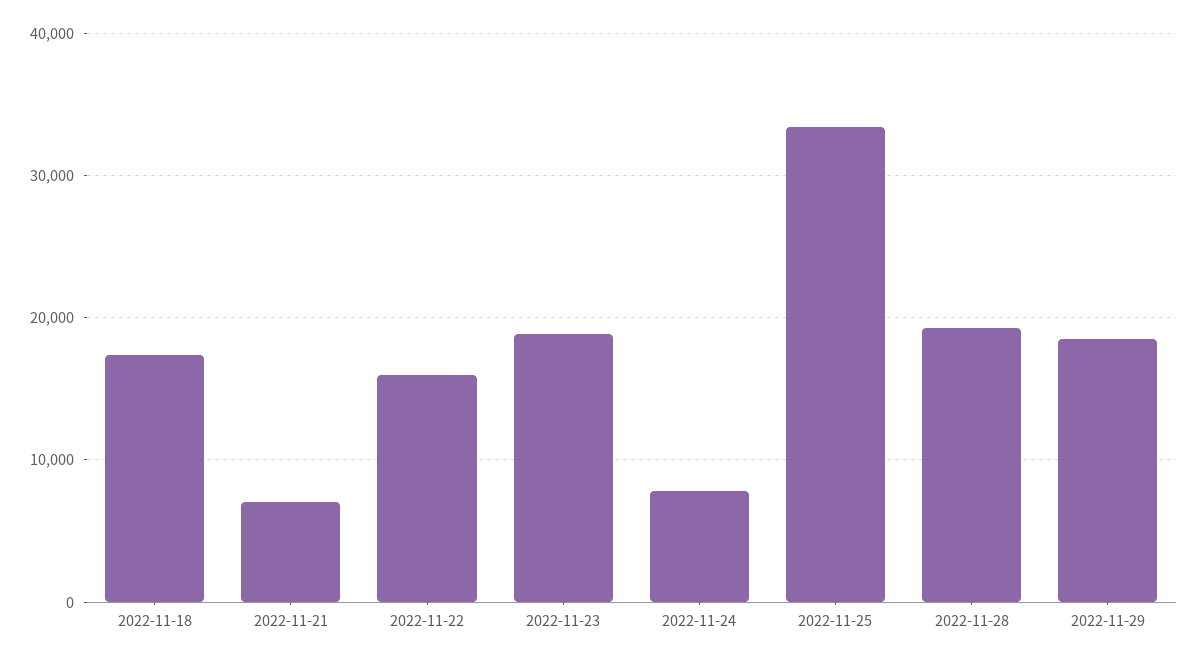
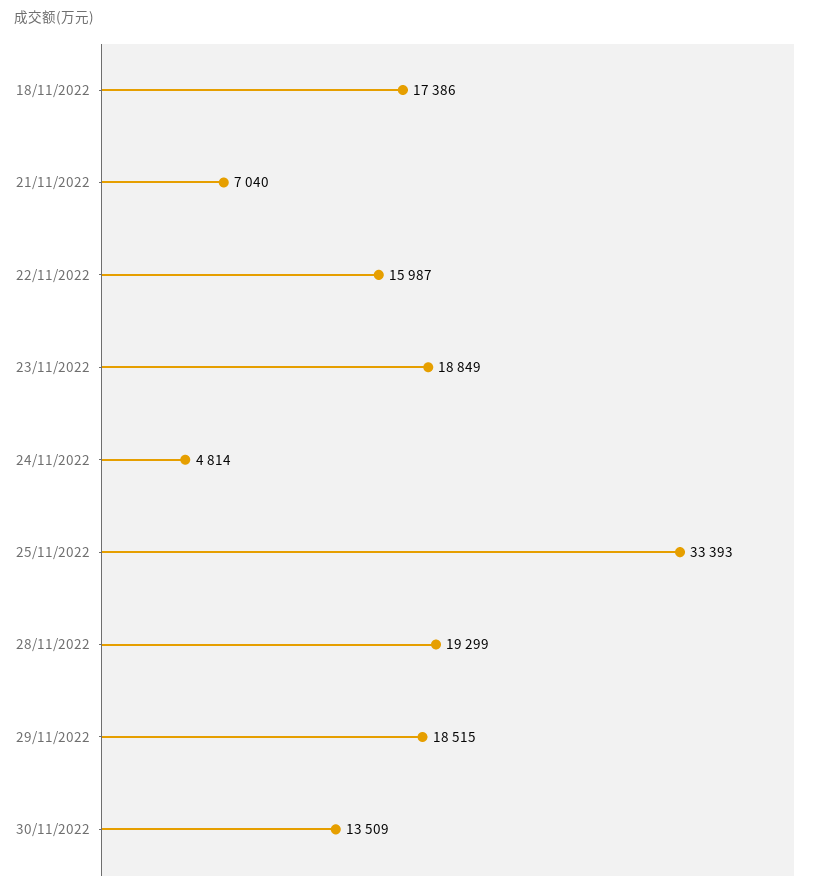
2022-11-24: 8000 -> 4814
30/11/2022: none -> 13509

